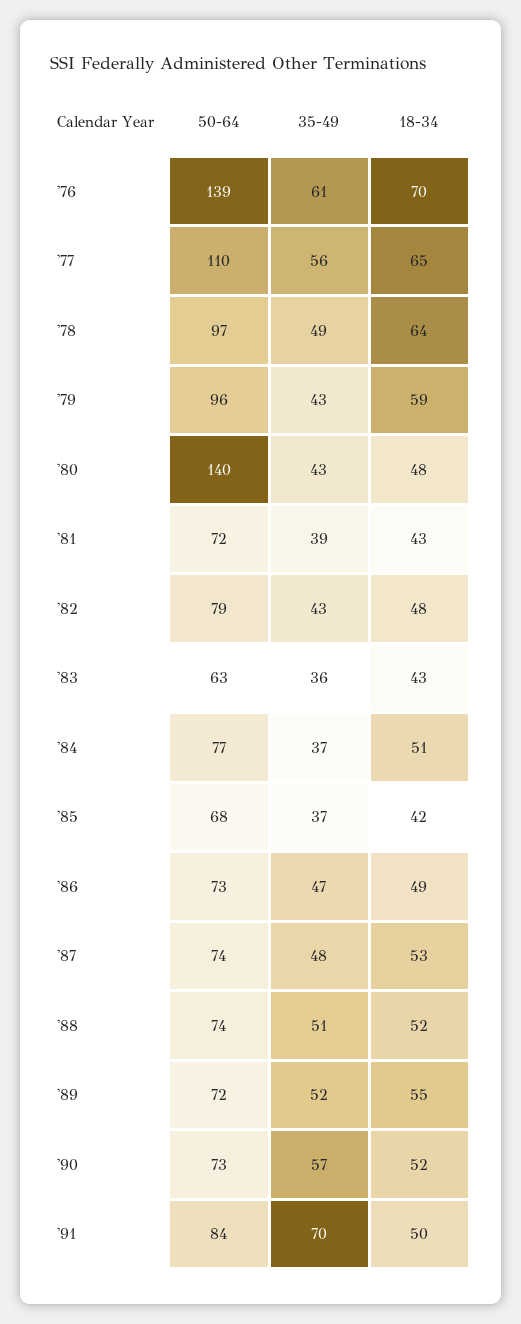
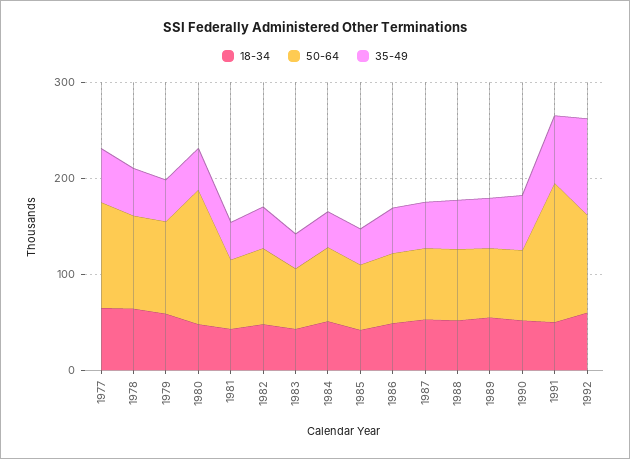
50-64, '76: 139 -> none
35-49, '76: 61 -> none
18-34, '76: 70 -> none
50-64, '91: 84 -> 140
18-34, 1992: none -> 60
50-64, 1992: none -> 100
35-49, 1992: none -> 100

